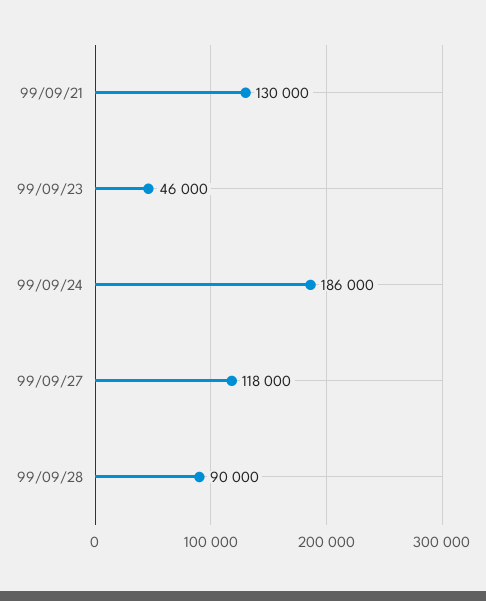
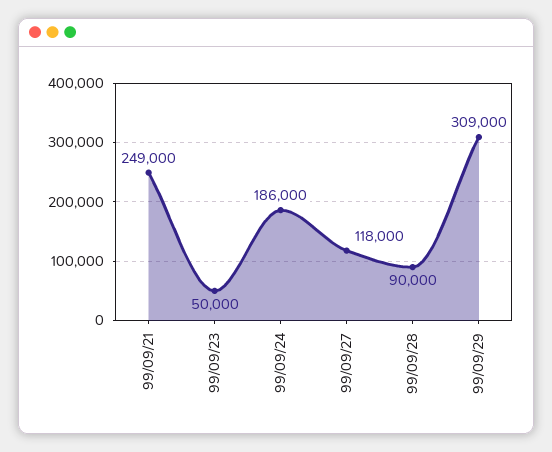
99/09/21: 130000 -> 249000
99/09/23: 46000 -> 50000
99/09/29: none -> 309000

